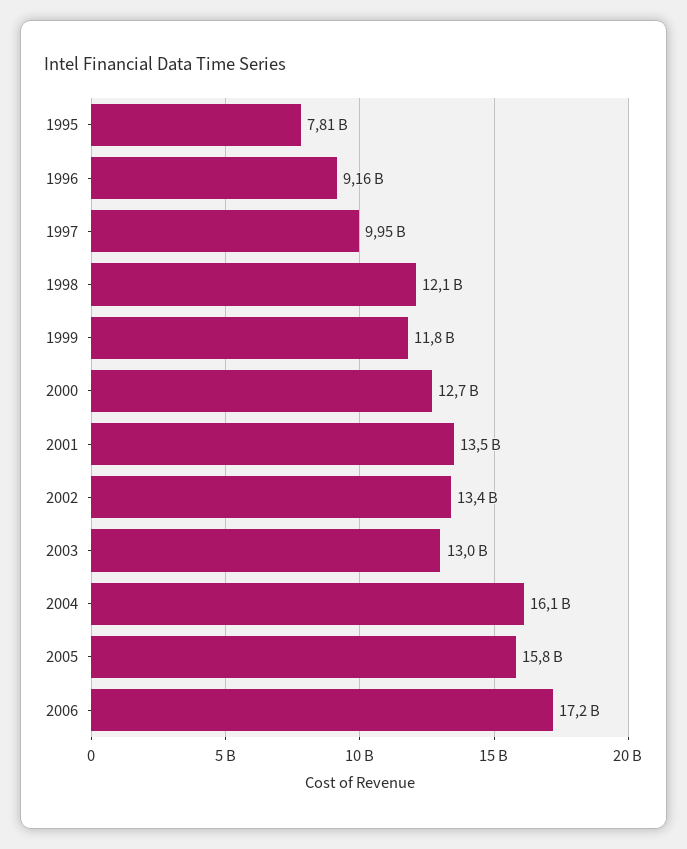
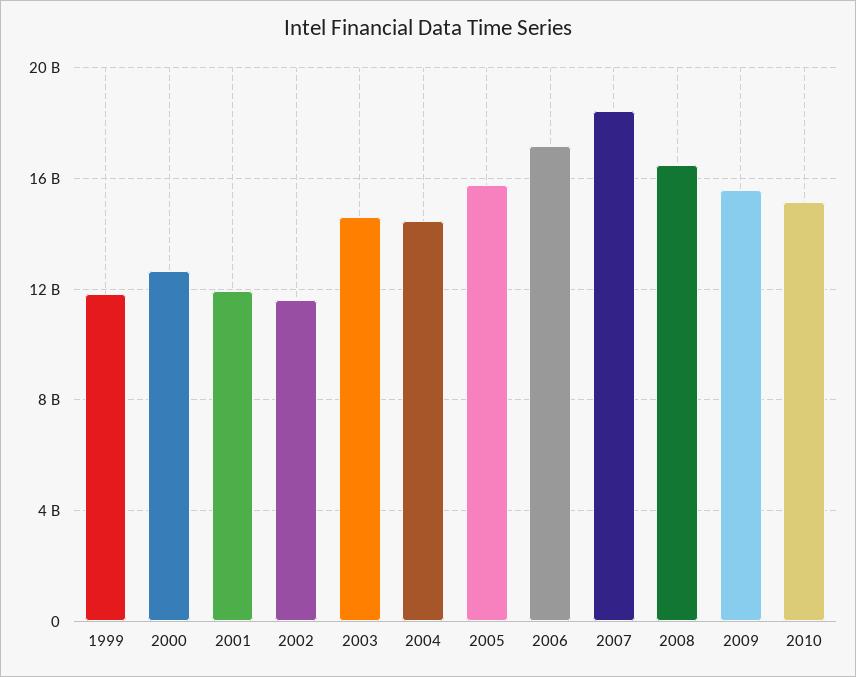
1995: 7810000000 -> none
1996: 9160000000 -> none
1997: 9950000000 -> none
1998: 12100000000 -> none
2001: 13500000000 -> 12000000000
2002: 13400000000 -> 11500000000
2003: 13000000000 -> 14500000000
2004: 16100000000 -> 14500000000
2007: none -> 18500000000
2008: none -> 16500000000
2009: none -> 15500000000
2010: none -> 15000000000

